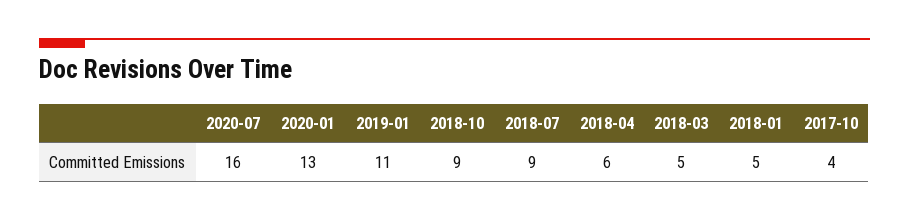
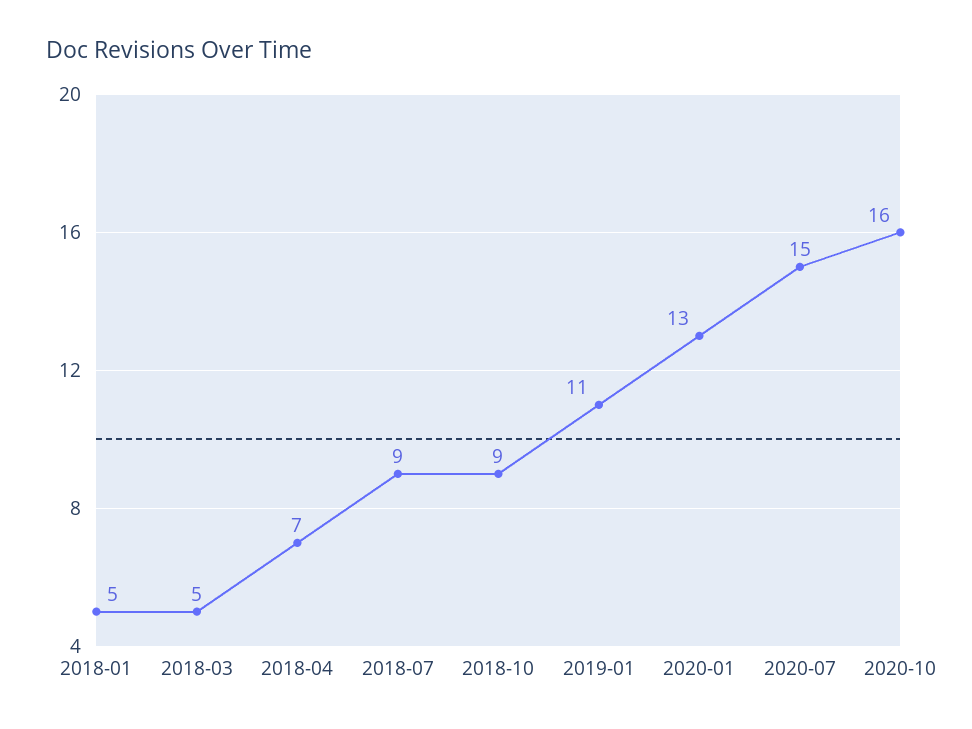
2020-07: 16 -> 15
2018-04: 6 -> 7
2017-10: 4 -> none
2020-10: none -> 16

